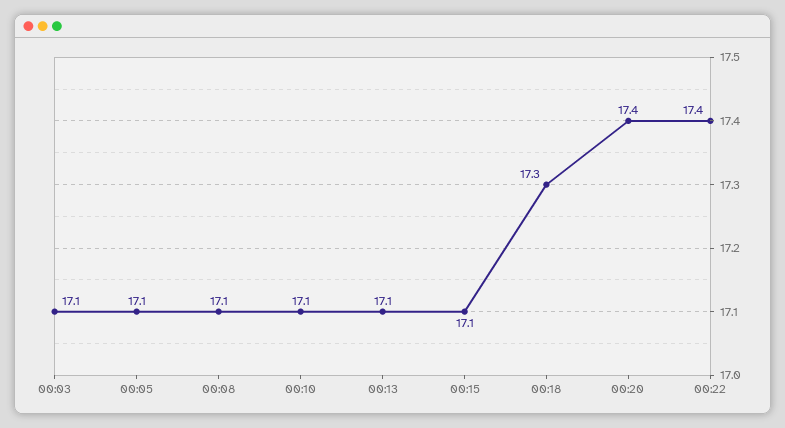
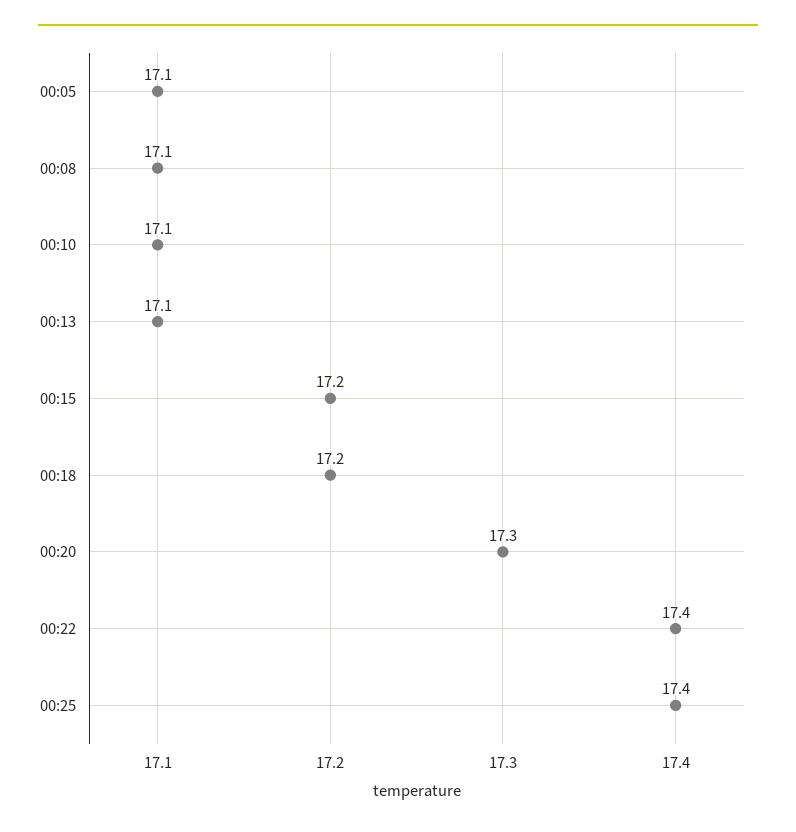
00:03: 17.1 -> none
00:15: 17.1 -> 17.2
00:18: 17.3 -> 17.2
00:20: 17.4 -> 17.3
00:25: none -> 17.4

